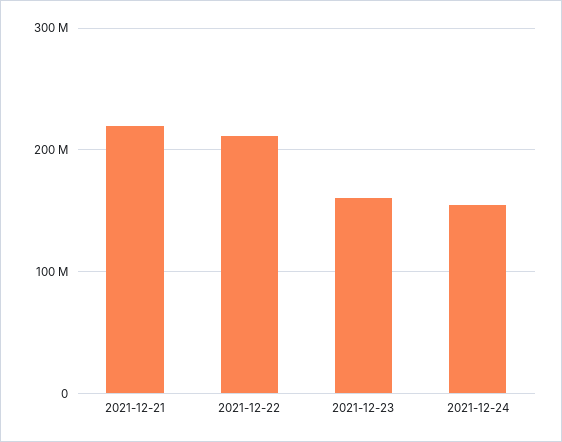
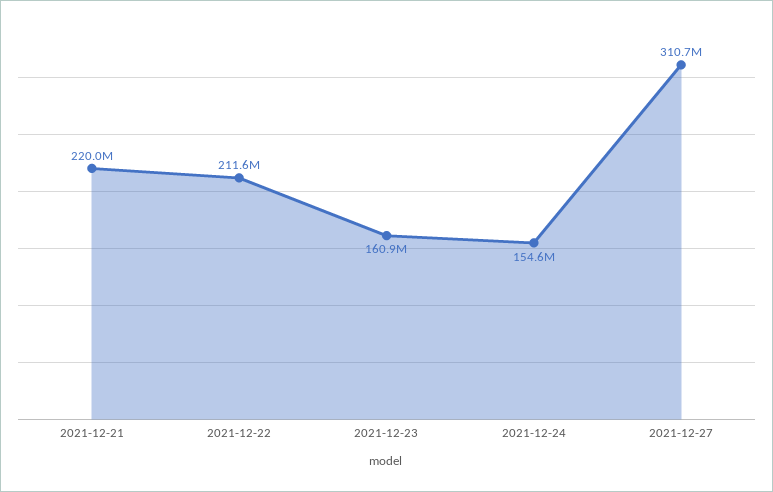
2021-12-27: none -> 310700000

